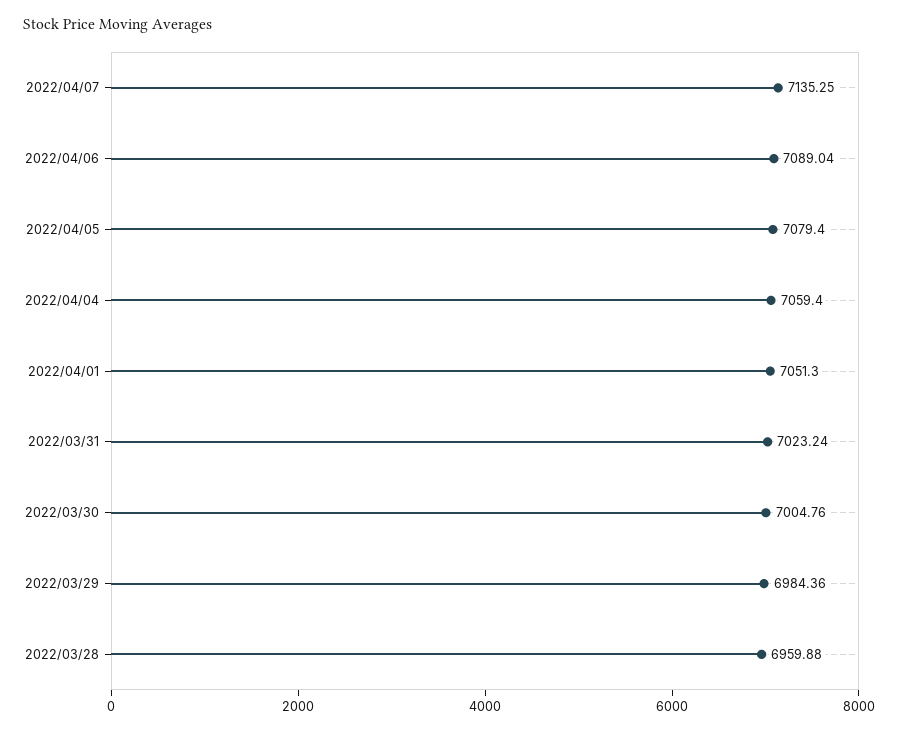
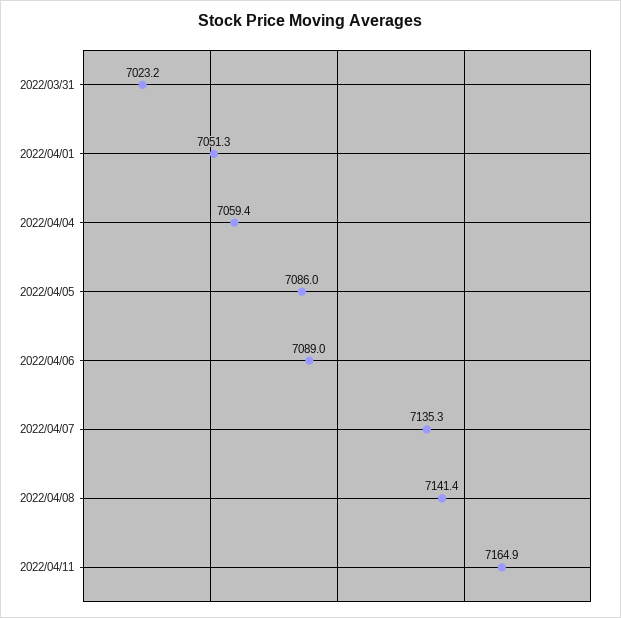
2022/04/05: 7079.4 -> 7086
2022/03/30: 7004.76 -> none
2022/03/29: 6984.36 -> none
2022/03/28: 6959.88 -> none
2022/04/08: none -> 7141.4
2022/04/11: none -> 7164.9

